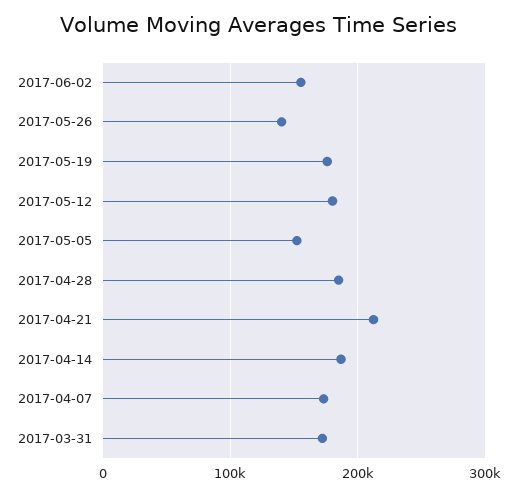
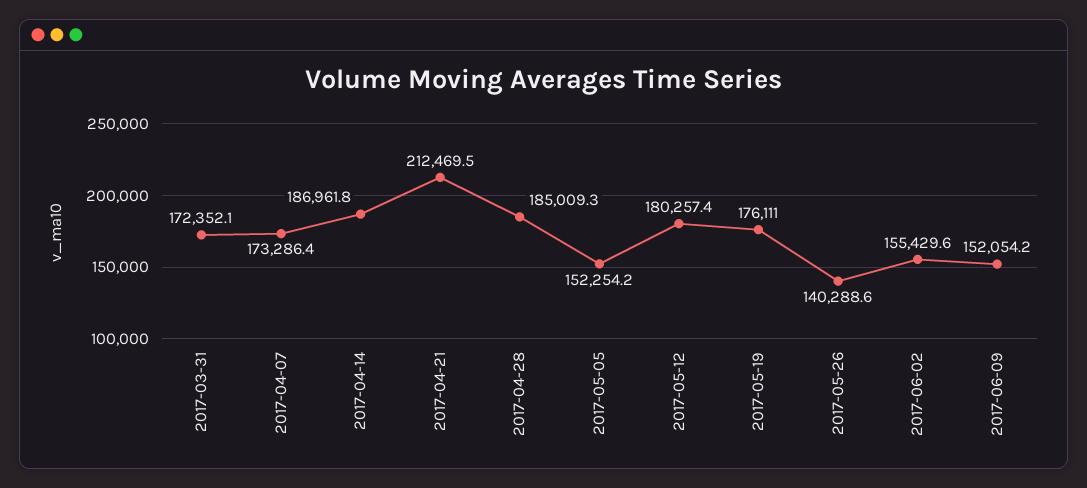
2017-06-09: none -> 152054.2

